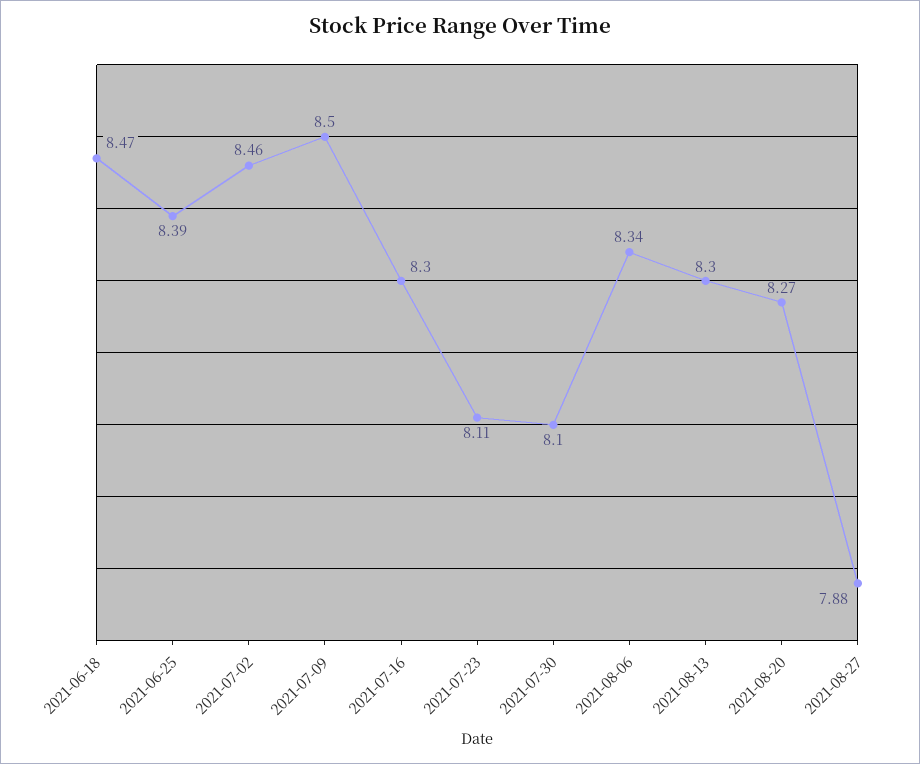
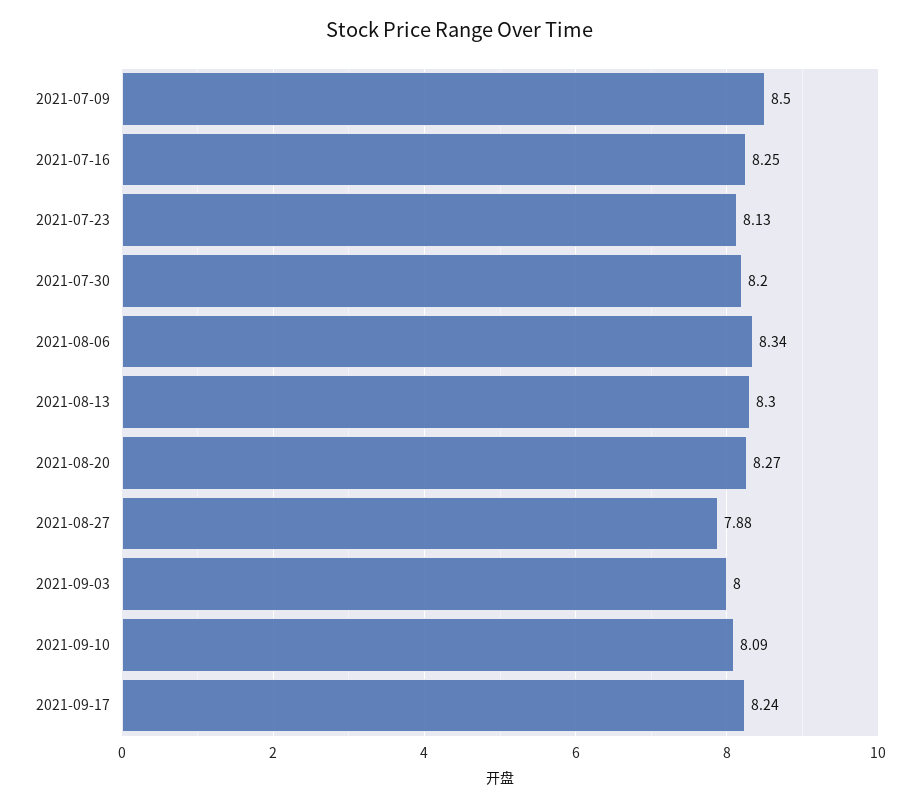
2021-06-18: 8.47 -> none
2021-06-25: 8.39 -> none
2021-07-02: 8.46 -> none
2021-07-16: 8.3 -> 8.25
2021-07-23: 8.11 -> 8.13
2021-07-30: 8.1 -> 8.2
2021-09-03: none -> 8
2021-09-10: none -> 8.09
2021-09-17: none -> 8.24

